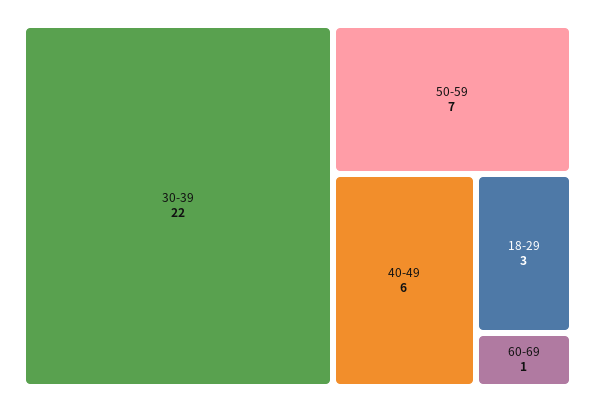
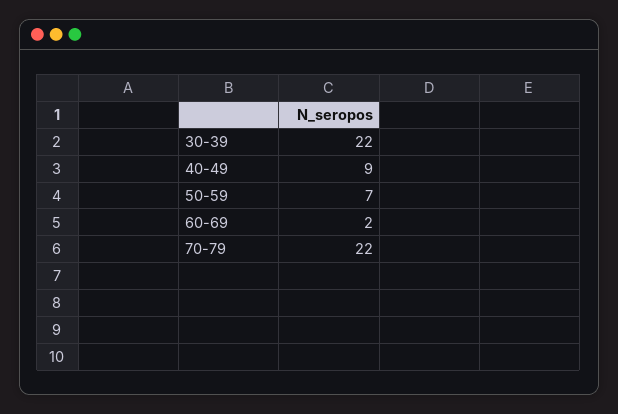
40-49: 6 -> 9
18-29: 3 -> none
60-69: 1 -> 2
70-79: none -> 22

